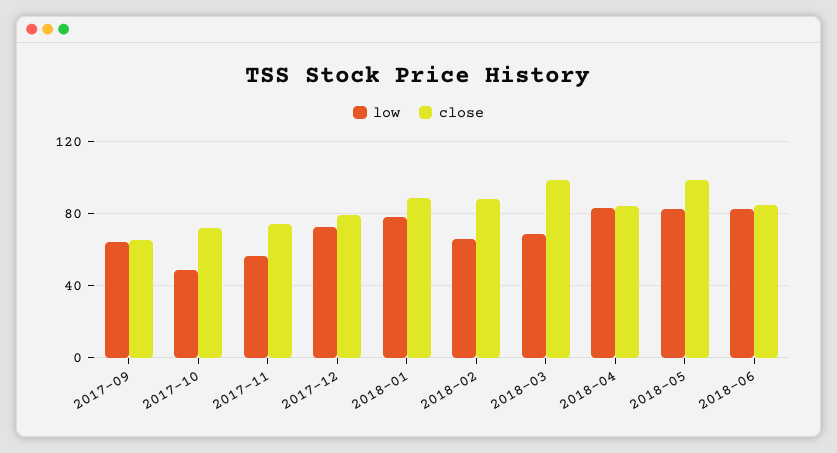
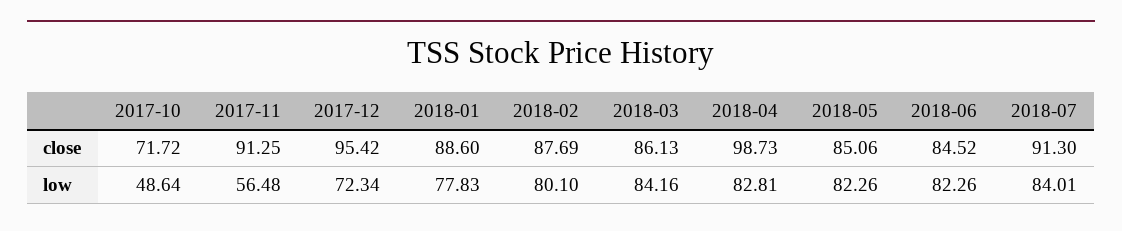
low, 2017-09: 65 -> none
close, 2017-09: 65 -> none
close, 2017-11: 75 -> 91.25
close, 2017-12: 80 -> 95.42
low, 2018-02: 65 -> 80.1
low, 2018-03: 70 -> 84.16
close, 2018-03: 100 -> 86.13
close, 2018-04: 85 -> 98.73
close, 2018-05: 100 -> 85.06
close, 2018-07: none -> 91.3
low, 2018-07: none -> 84.01

